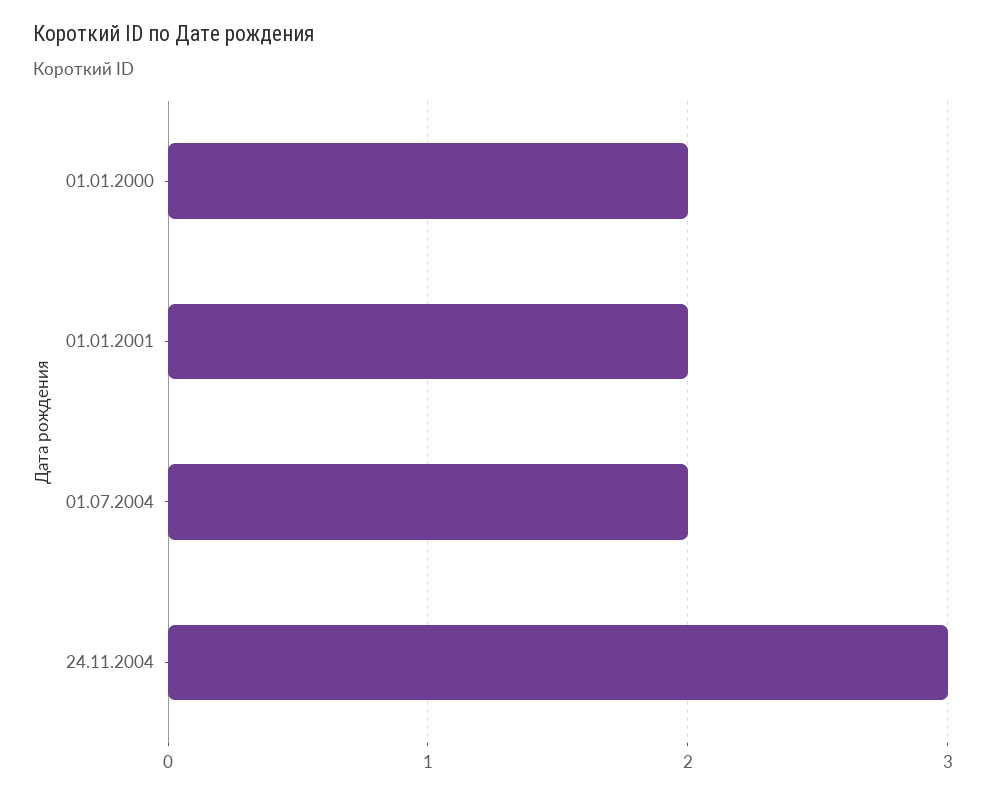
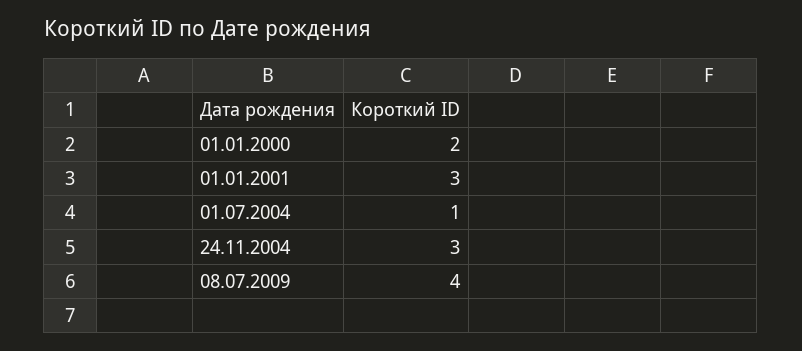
01.01.2001: 2 -> 3
01.07.2004: 2 -> 1
08.07.2009: none -> 4

